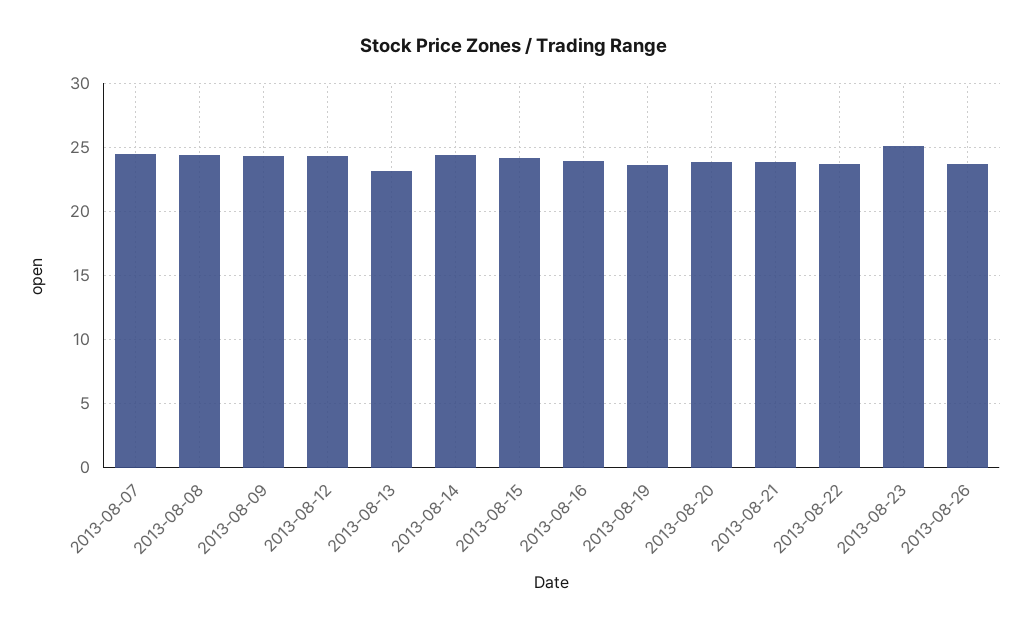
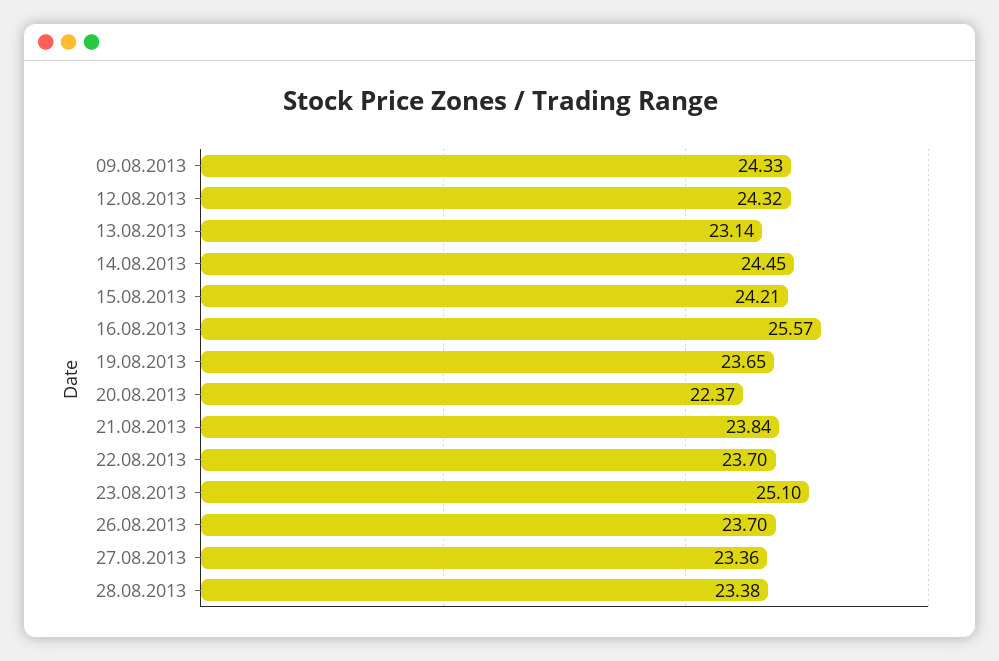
2013-08-07: 24.5 -> none
2013-08-08: 24.5 -> none
2013-08-16: 24 -> 25.57
2013-08-20: 24 -> 22.37
27.08.2013: none -> 23.36
28.08.2013: none -> 23.38

